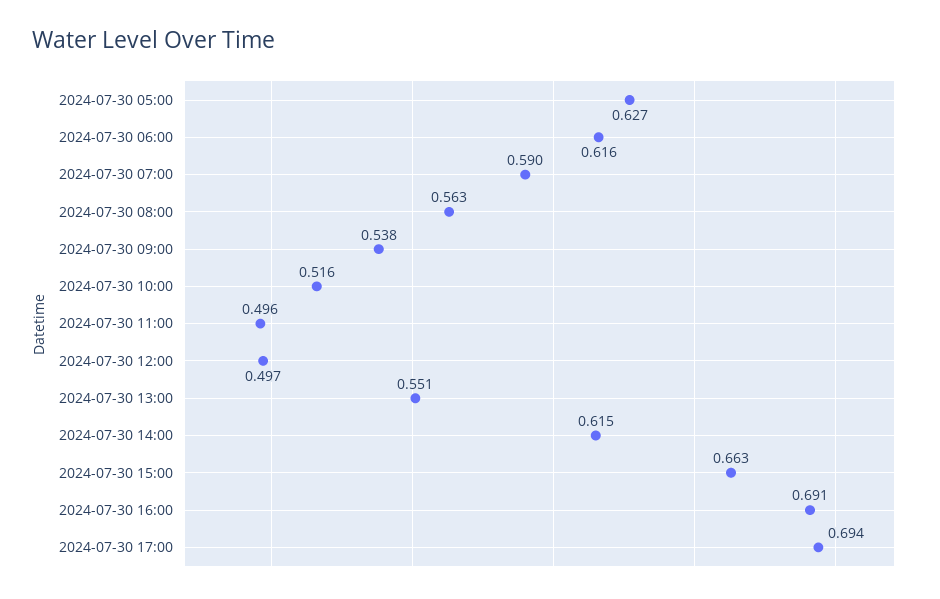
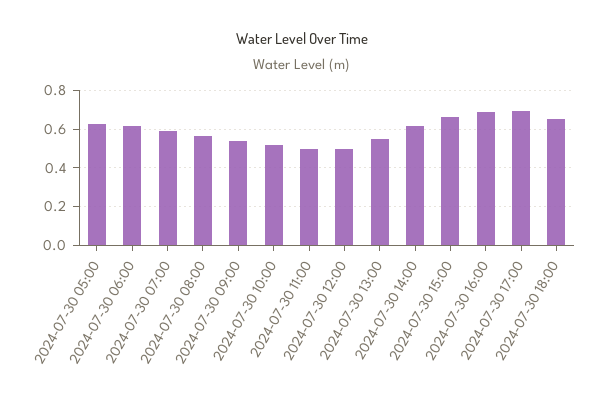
2024-07-30 18:00: none -> 0.65

